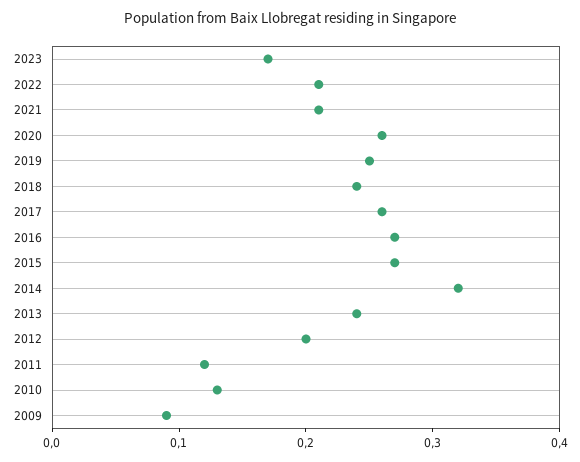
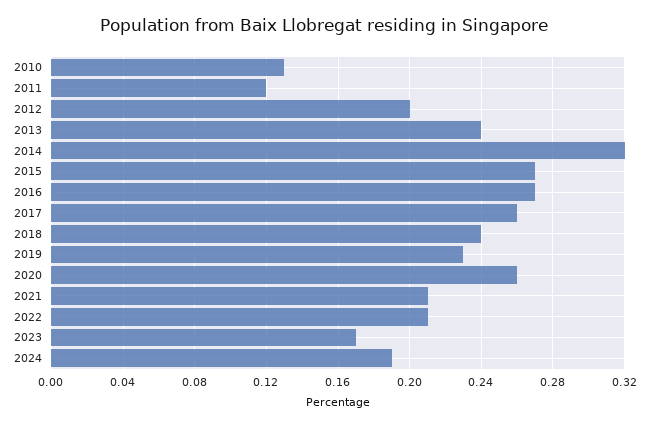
2019: 0.25 -> 0.23
2009: 0.09 -> none
2024: none -> 0.19

